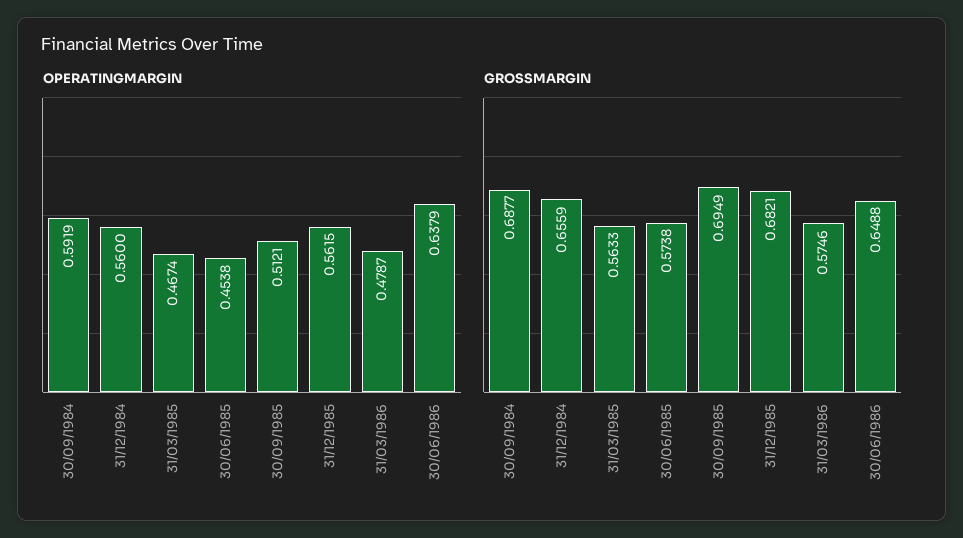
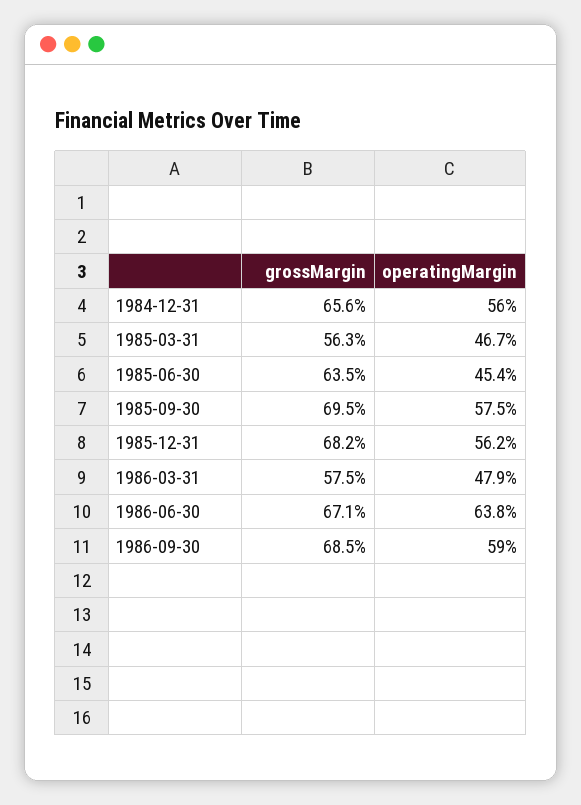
OPERATINGMARGIN, 30/09/1984: 0.5919 -> none
OPERATINGMARGIN, 30/09/1985: 0.5121 -> 0.575
GROSSMARGIN, 30/09/1984: 0.6877 -> none
GROSSMARGIN, 30/06/1985: 0.5738 -> 0.635
GROSSMARGIN, 30/06/1986: 0.6488 -> 0.671
GROSSMARGIN, 1986-09-30: none -> 0.685
OPERATINGMARGIN, 1986-09-30: none -> 0.59

